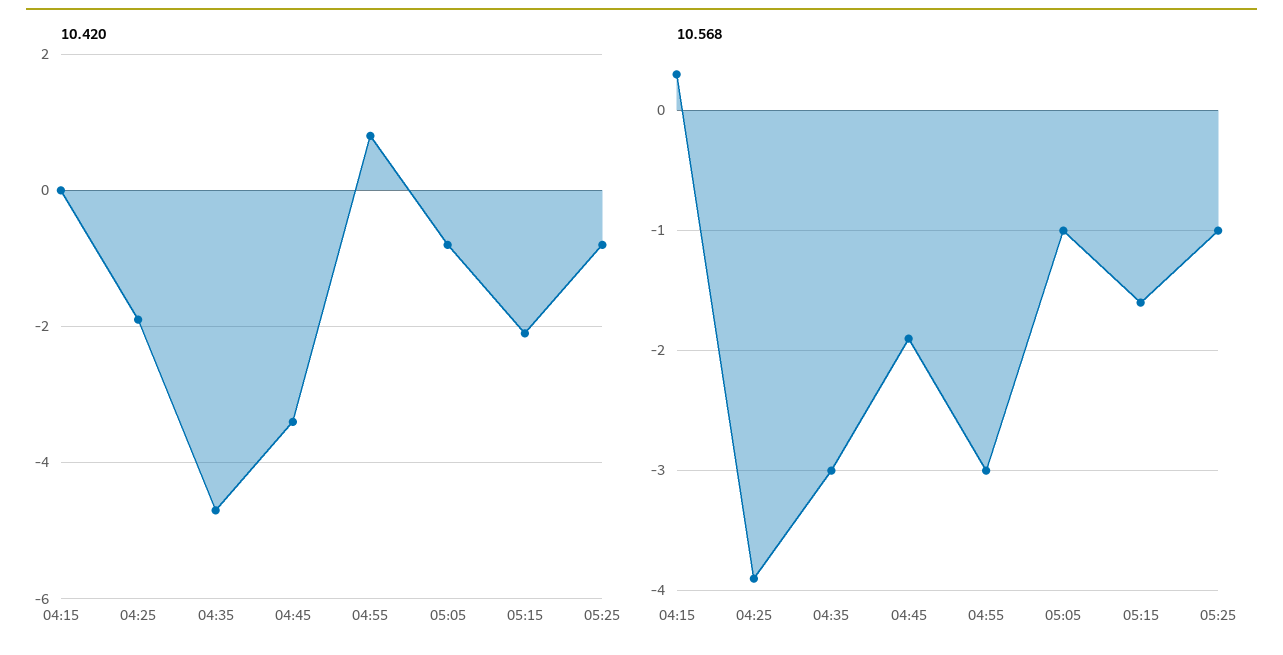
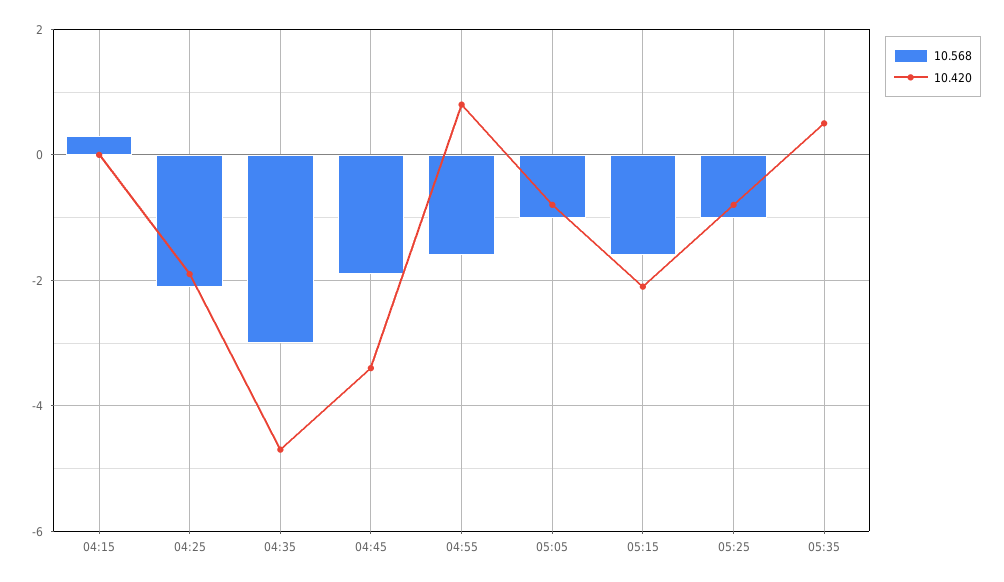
10.568, 04:25: -3.9 -> -2
10.568, 04:55: -3 -> -1.5
10.568, 05:35: none -> 0
10.420, 05:35: none -> 0.5

